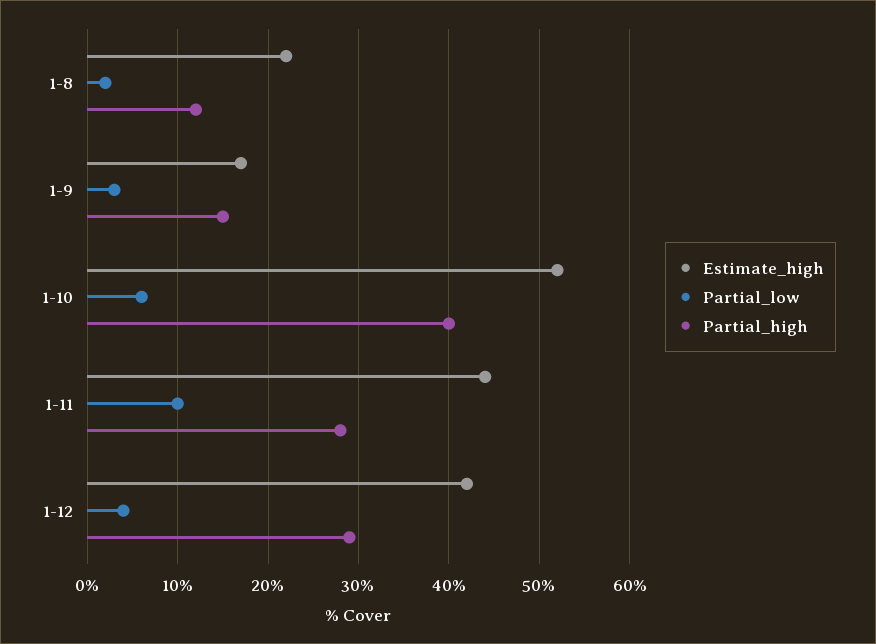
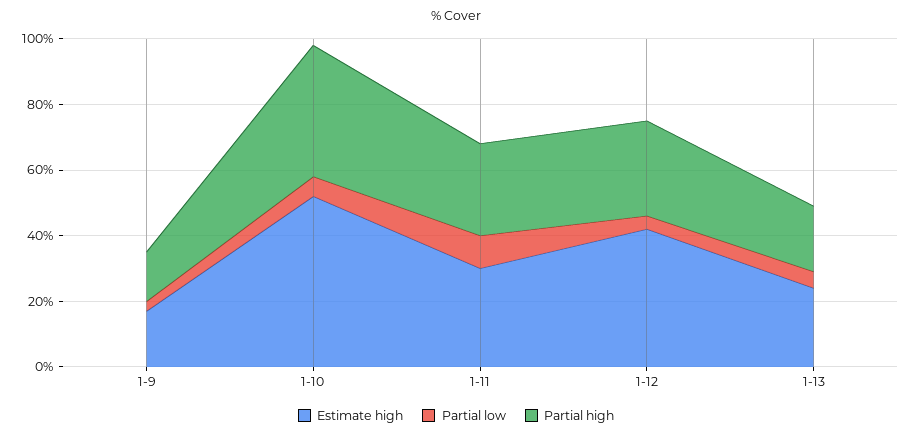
Estimate_high, 1-8: 22 -> none
Partial_low, 1-8: 2 -> none
Partial_high, 1-8: 12 -> none
Estimate_high, 1-11: 44 -> 30
Estimate_high, 1-13: none -> 25
Partial_low, 1-13: none -> 5
Partial_high, 1-13: none -> 20

